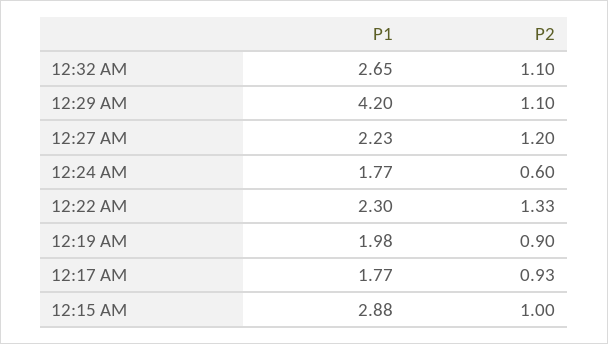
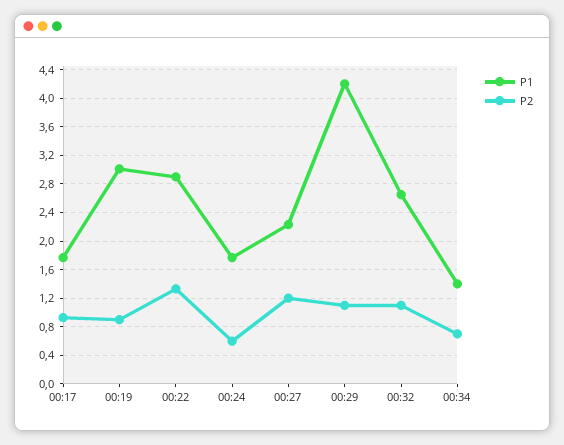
P1, 12:22 AM: 2.3 -> 2.9
P1, 12:19 AM: 1.98 -> 3
P1, 12:15 AM: 2.88 -> none
P2, 12:15 AM: 1 -> none
P1, 00:34: none -> 1.4
P2, 00:34: none -> 0.7

